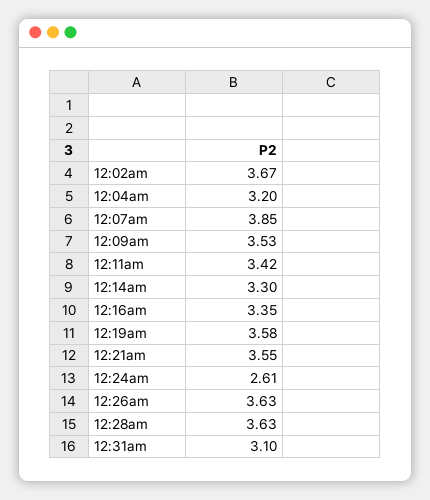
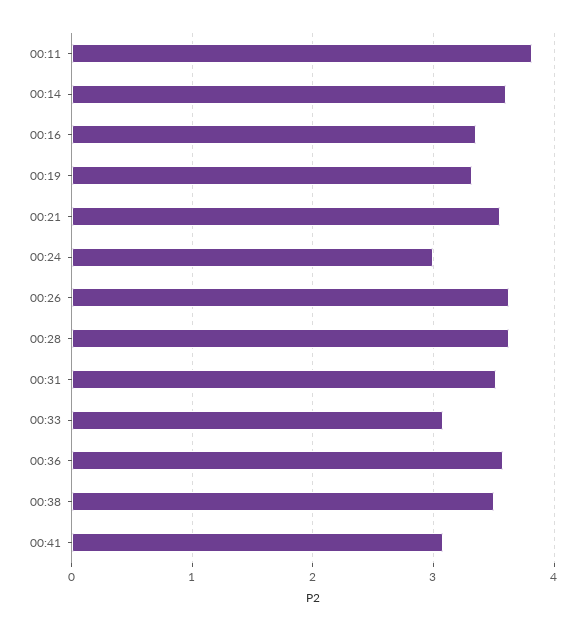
12:02am: 3.67 -> none
12:04am: 3.2 -> none
12:07am: 3.85 -> none
12:09am: 3.53 -> none
12:11am: 3.42 -> 3.8
12:14am: 3.3 -> 3.6
12:19am: 3.58 -> 3.3
12:24am: 2.61 -> 3
12:31am: 3.1 -> 3.5
00:33: none -> 3.1
00:36: none -> 3.6
00:38: none -> 3.5
00:41: none -> 3.1

